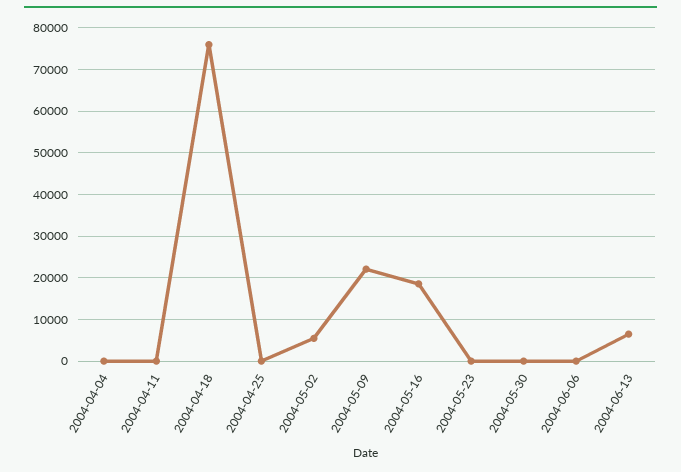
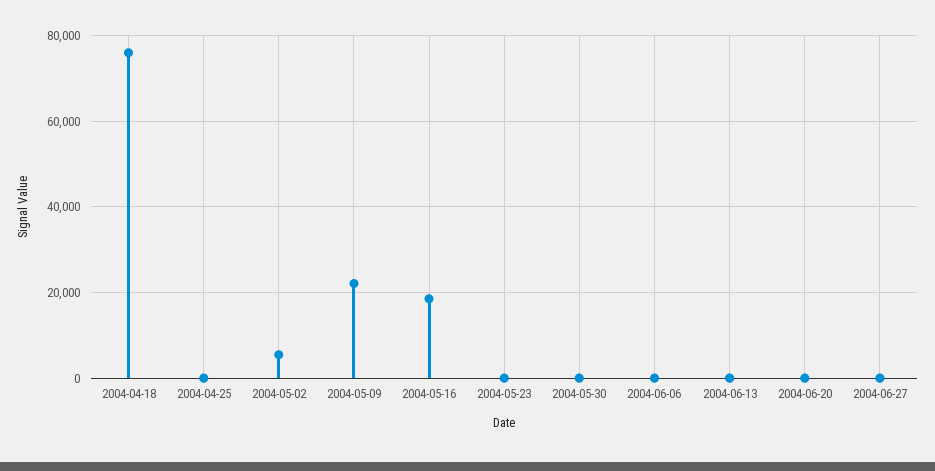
2004-04-04: 0 -> none
2004-04-11: 0 -> none
2004-06-13: 6000 -> 0
2004-06-20: none -> 0
2004-06-27: none -> 0

